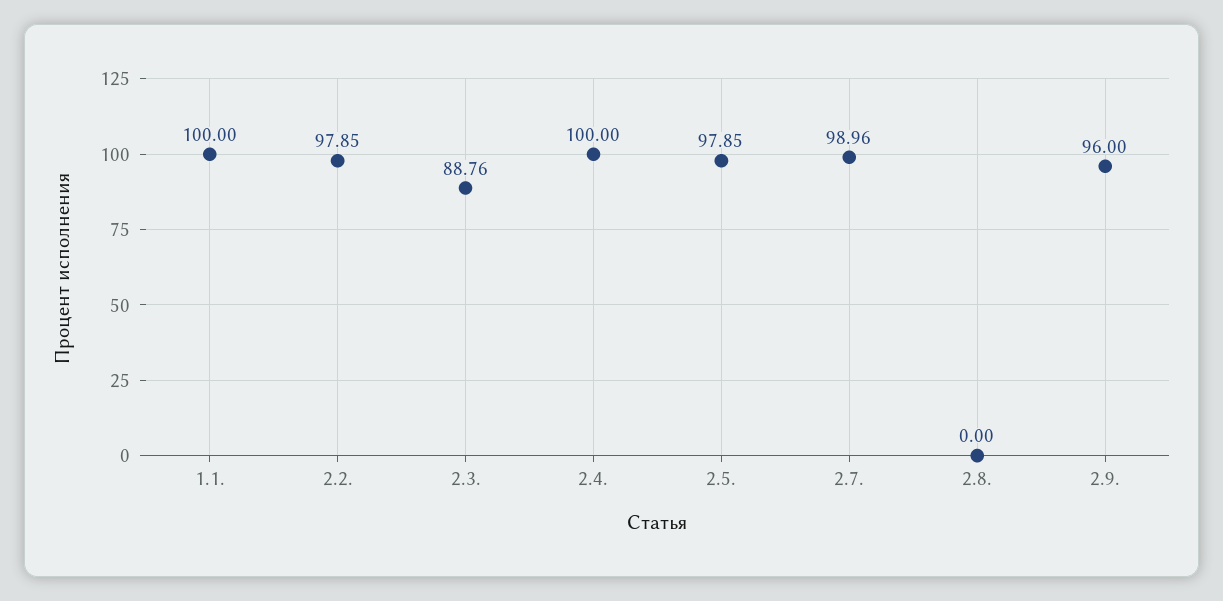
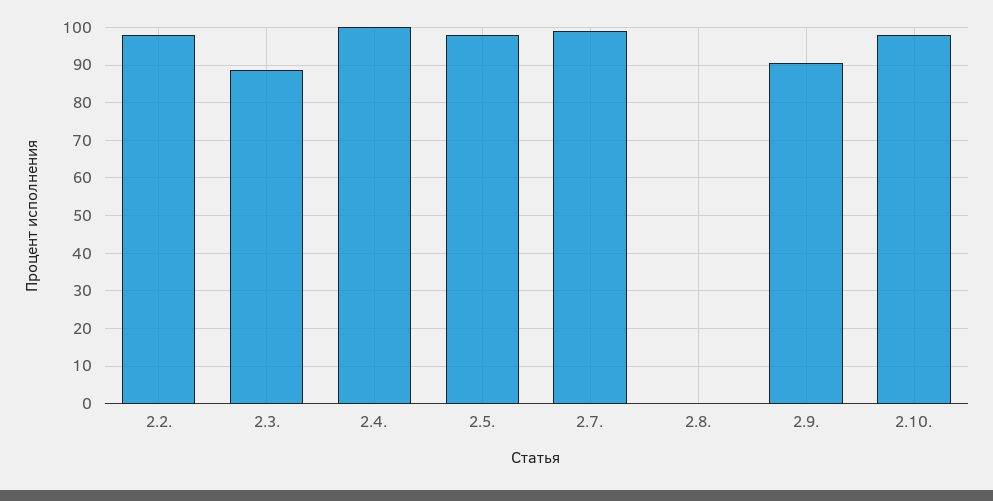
1.1.: 100 -> none
2.9.: 96 -> 90
2.10.: none -> 98

